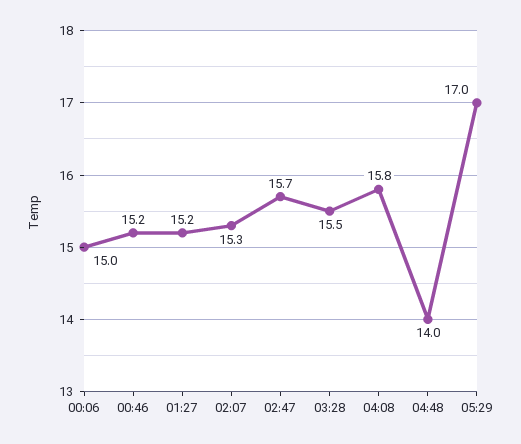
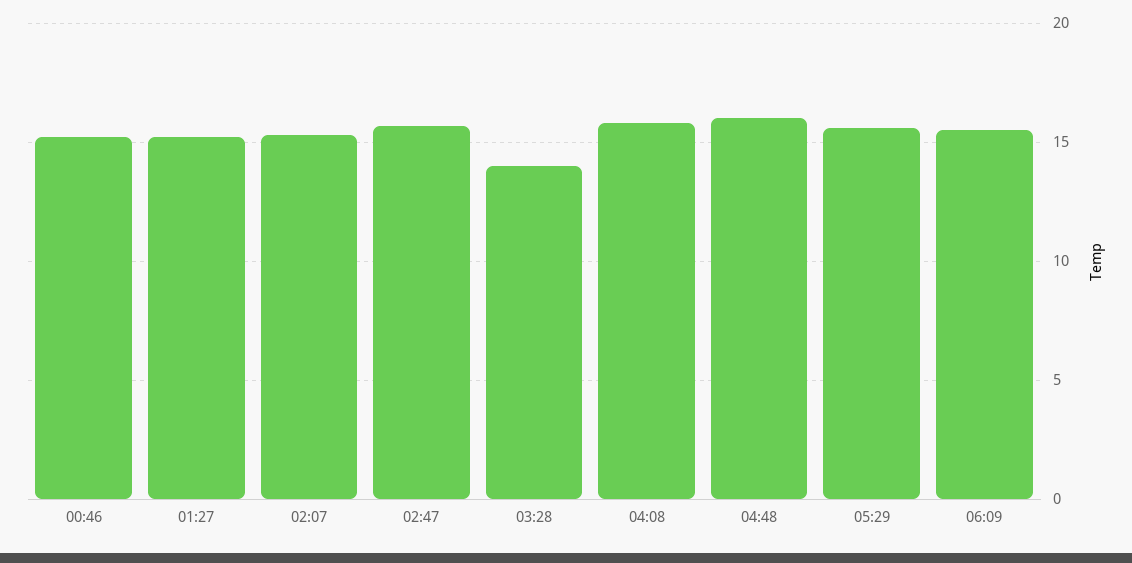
00:06: 15 -> none
03:28: 15.5 -> 14
04:48: 14 -> 16
05:29: 17 -> 15.5
06:09: none -> 15.5

